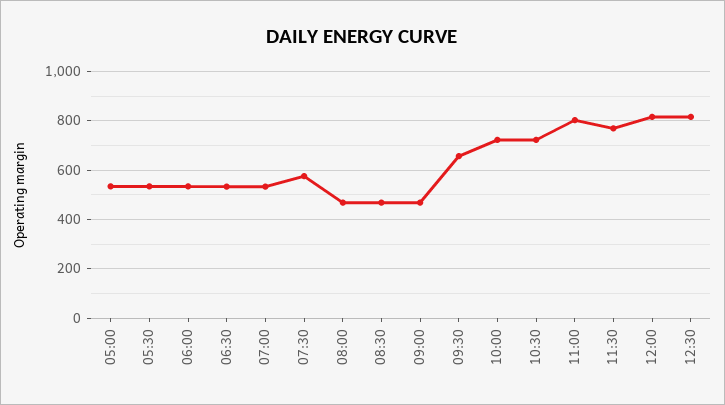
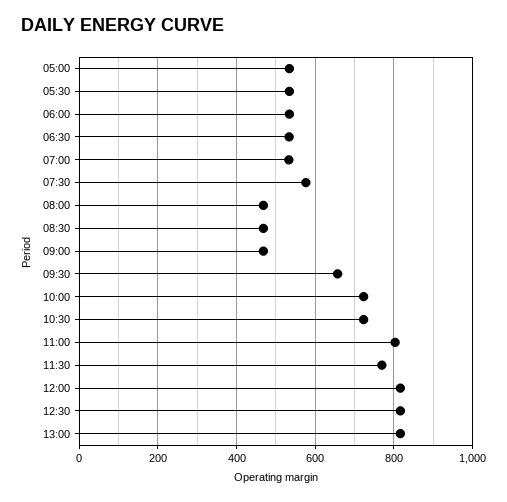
13:00: none -> 820

